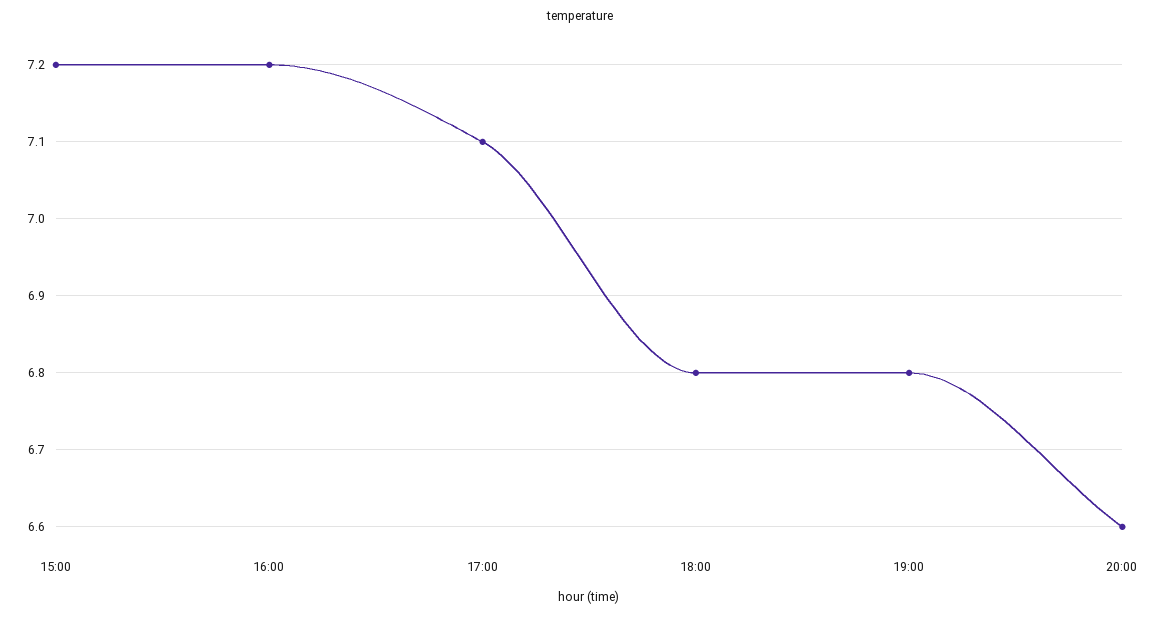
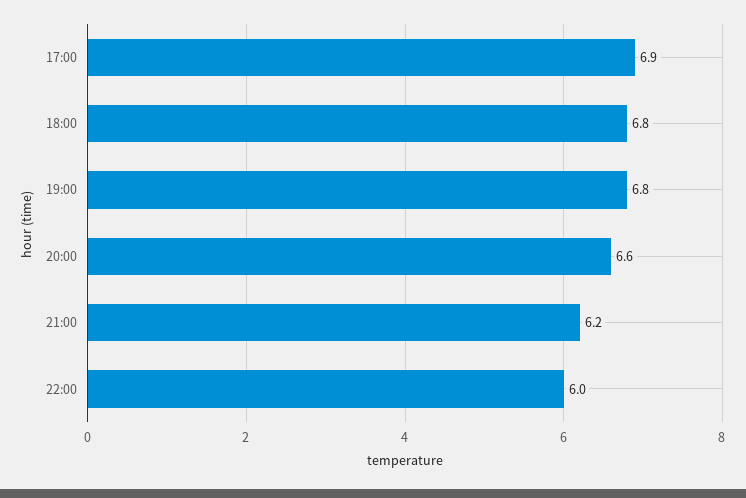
15:00: 7.2 -> none
16:00: 7.2 -> none
17:00: 7.1 -> 6.9
21:00: none -> 6.2
22:00: none -> 6

